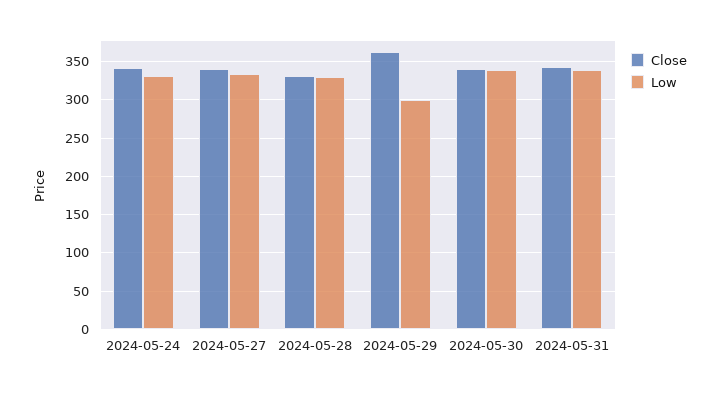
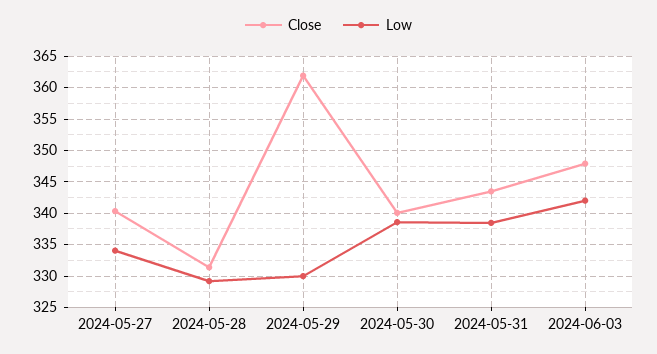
Close, 2024-05-24: 340 -> none
Low, 2024-05-24: 330 -> none
Low, 2024-05-29: 300 -> 330
Close, 2024-06-03: none -> 348
Low, 2024-06-03: none -> 342

